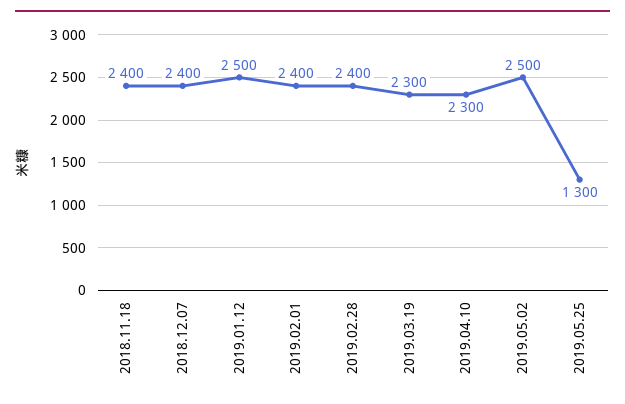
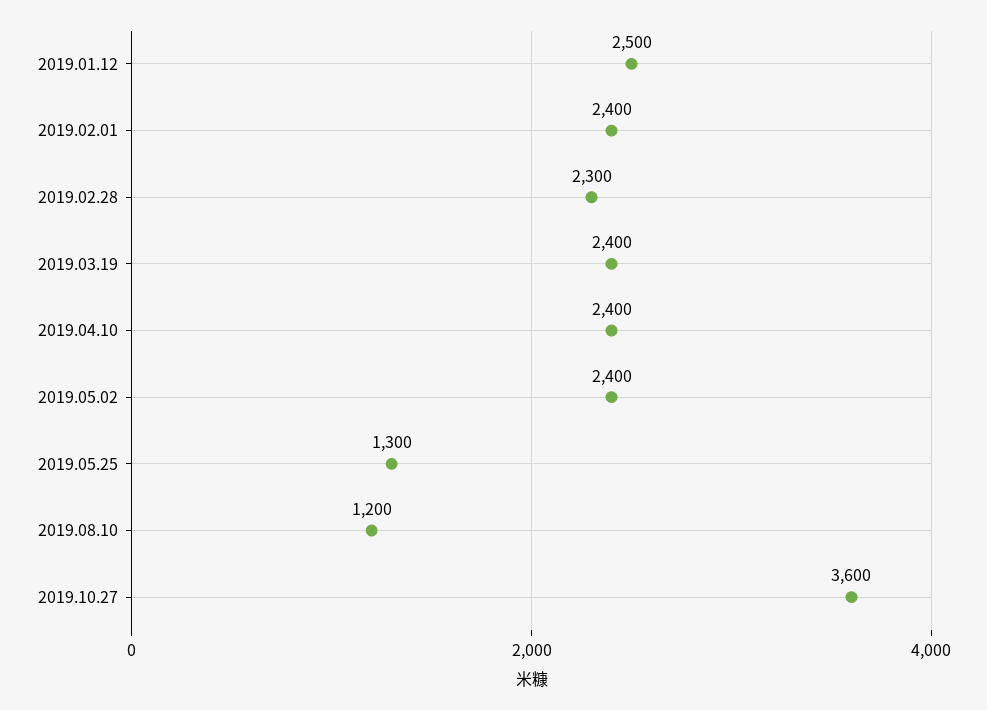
2018.11.18: 2400 -> none
2018.12.07: 2400 -> none
2019.02.28: 2400 -> 2300
2019.03.19: 2300 -> 2400
2019.04.10: 2300 -> 2400
2019.05.02: 2500 -> 2400
2019.08.10: none -> 1200
2019.10.27: none -> 3600

